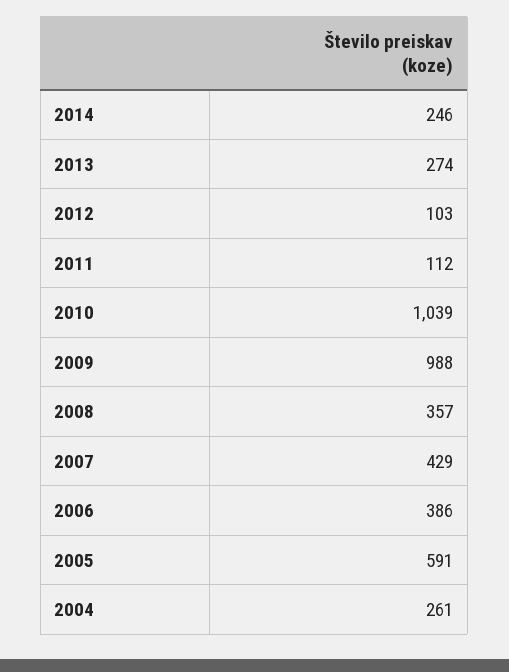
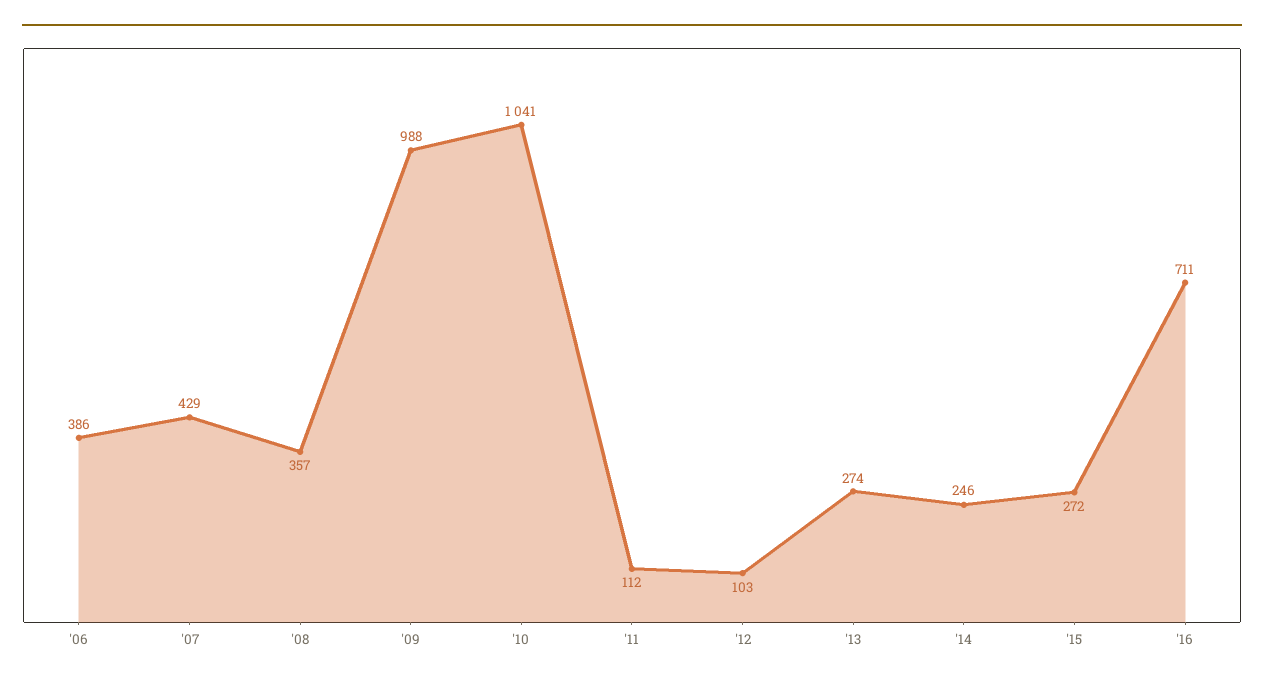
2010: 1039 -> 1041
2005: 591 -> none
2004: 261 -> none
'15: none -> 272
'16: none -> 711

